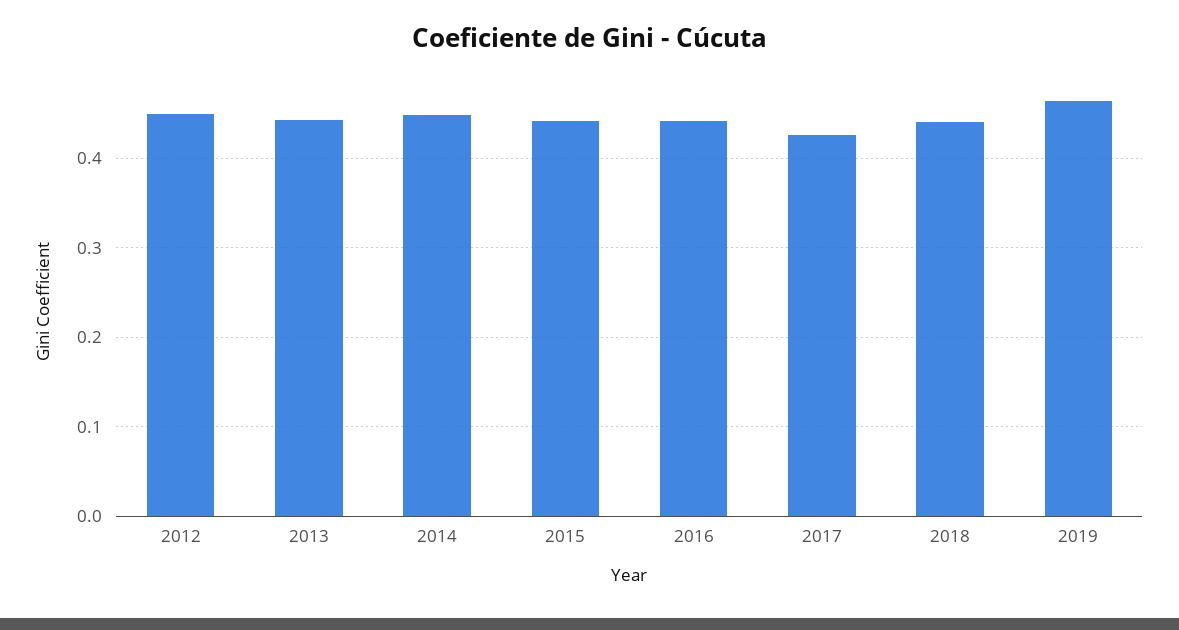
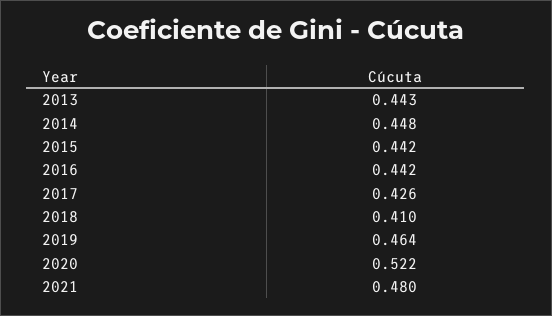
2012: 0.45 -> none
2018: 0.44 -> 0.41
2020: none -> 0.522
2021: none -> 0.48

